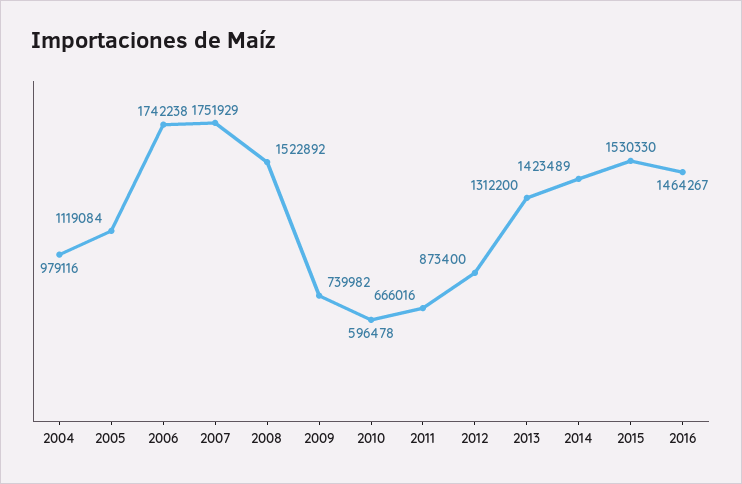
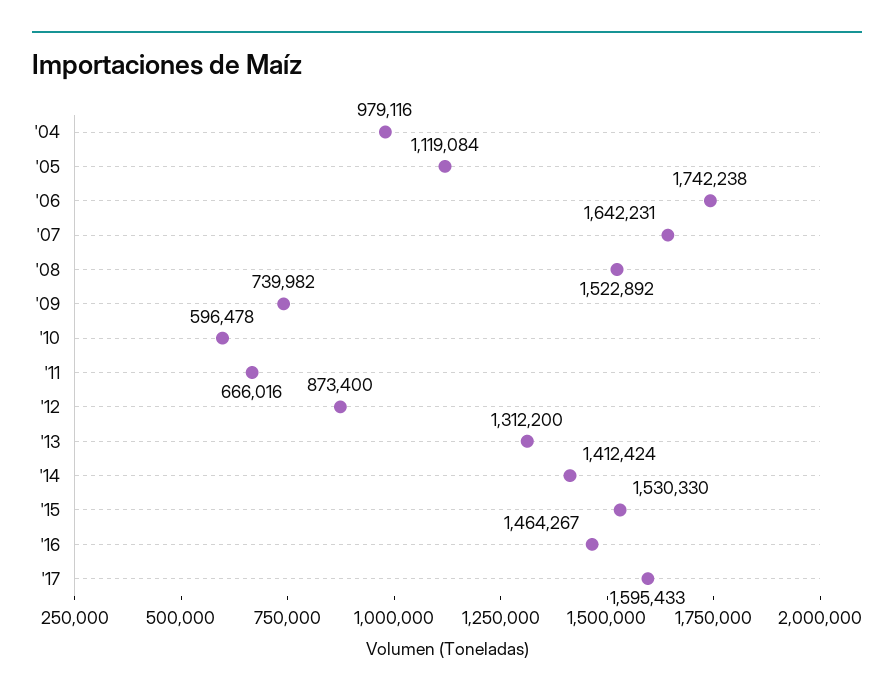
2007: 1751929 -> 1642231
2014: 1423489 -> 1412424
'17: none -> 1595433

